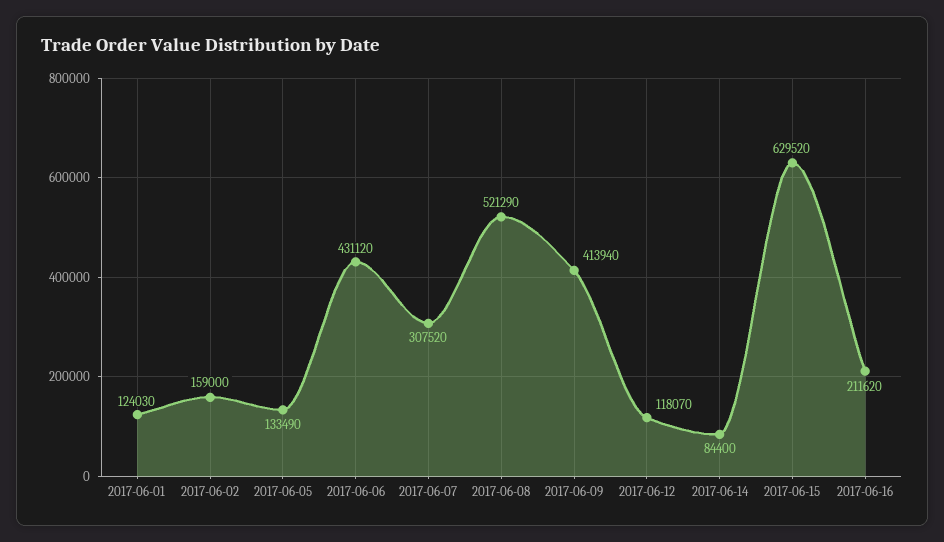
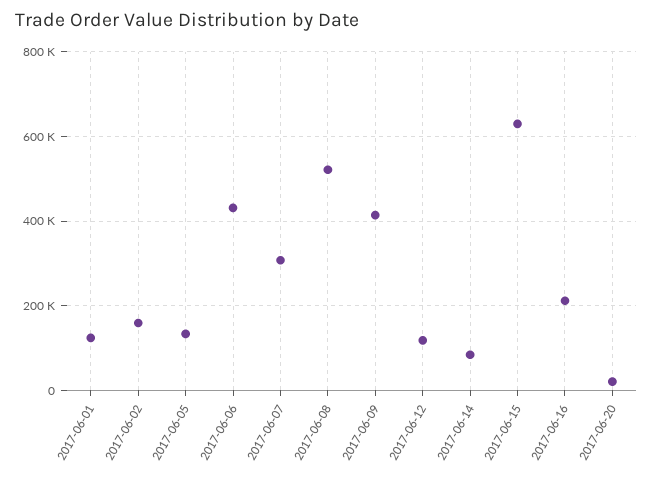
2017-06-20: none -> 20000

